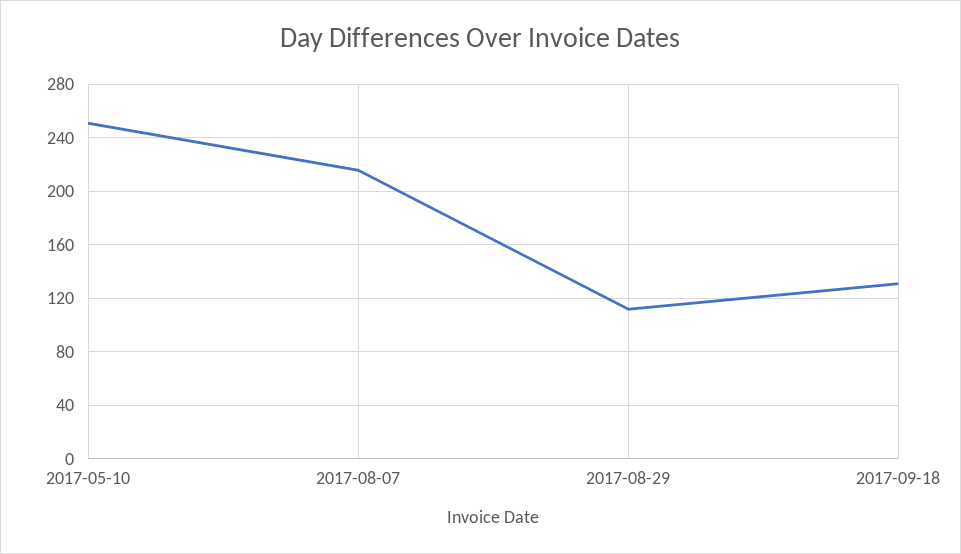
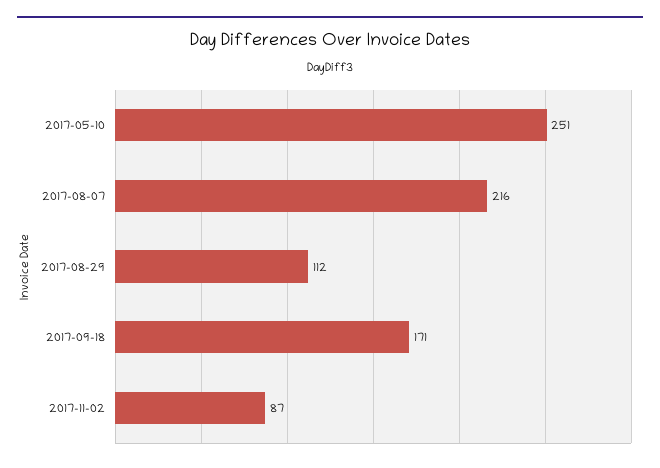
2017-09-18: 130 -> 171
2017-11-02: none -> 87

